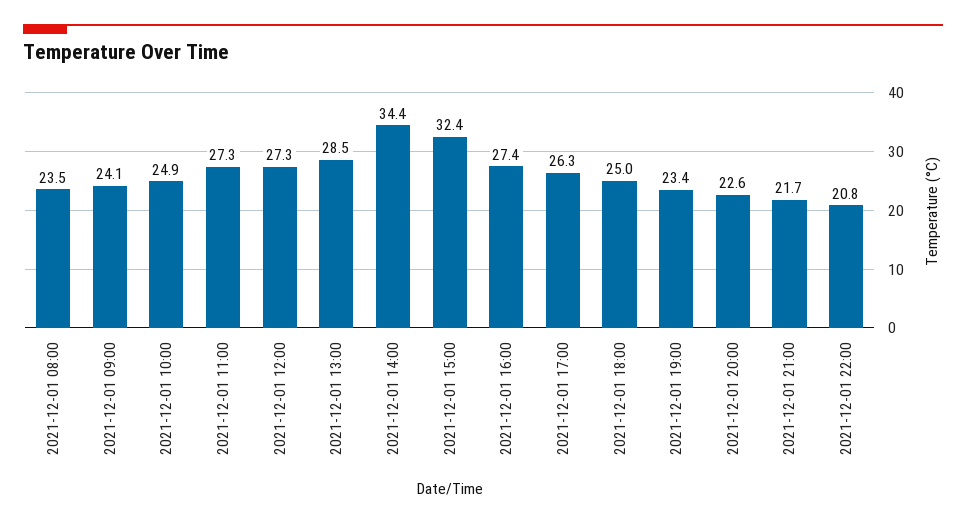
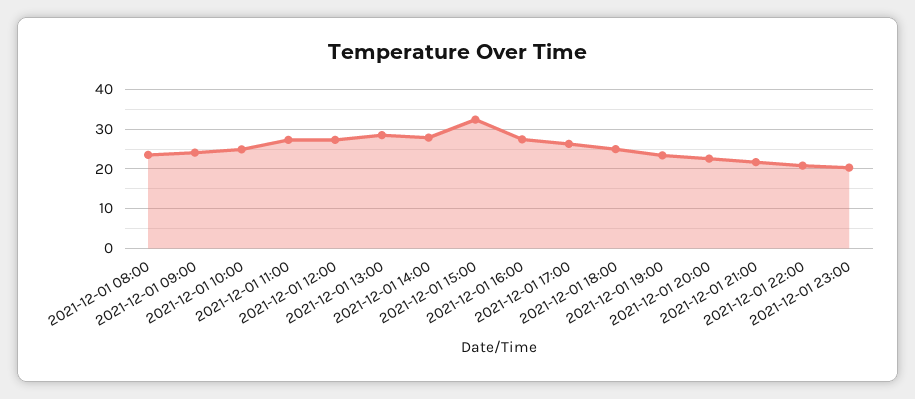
2021-12-01 14:00: 34.4 -> 28
2021-12-01 23:00: none -> 20

